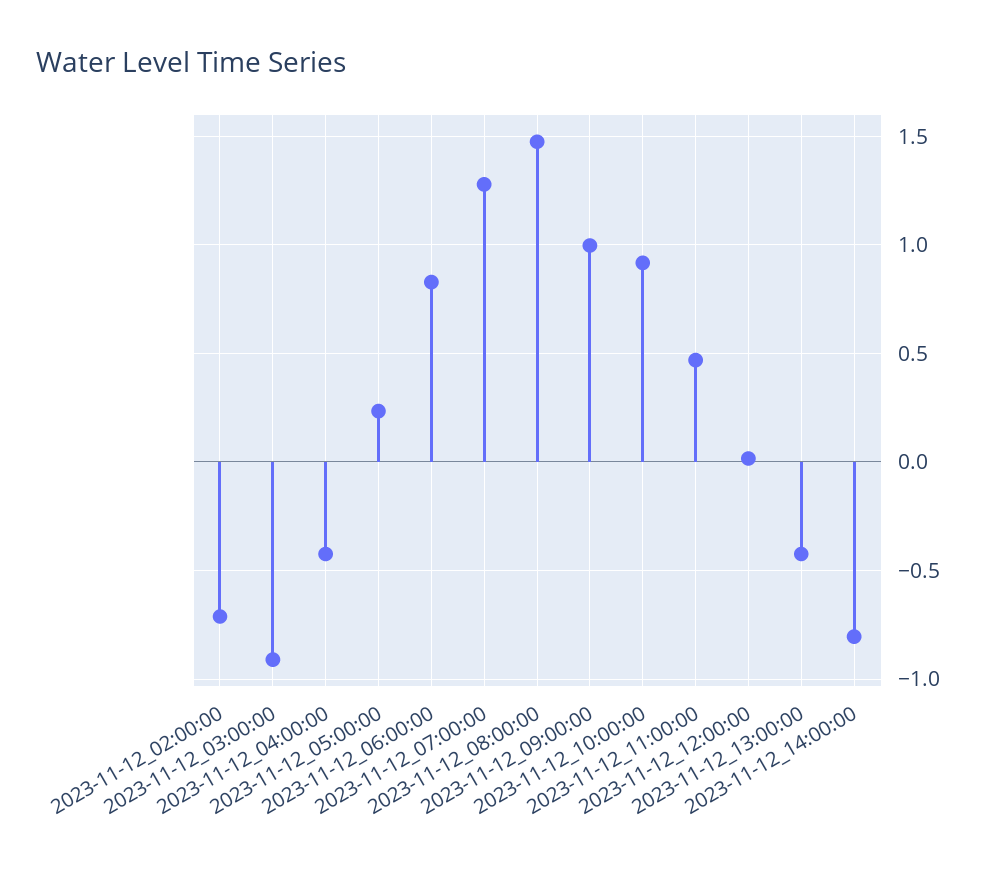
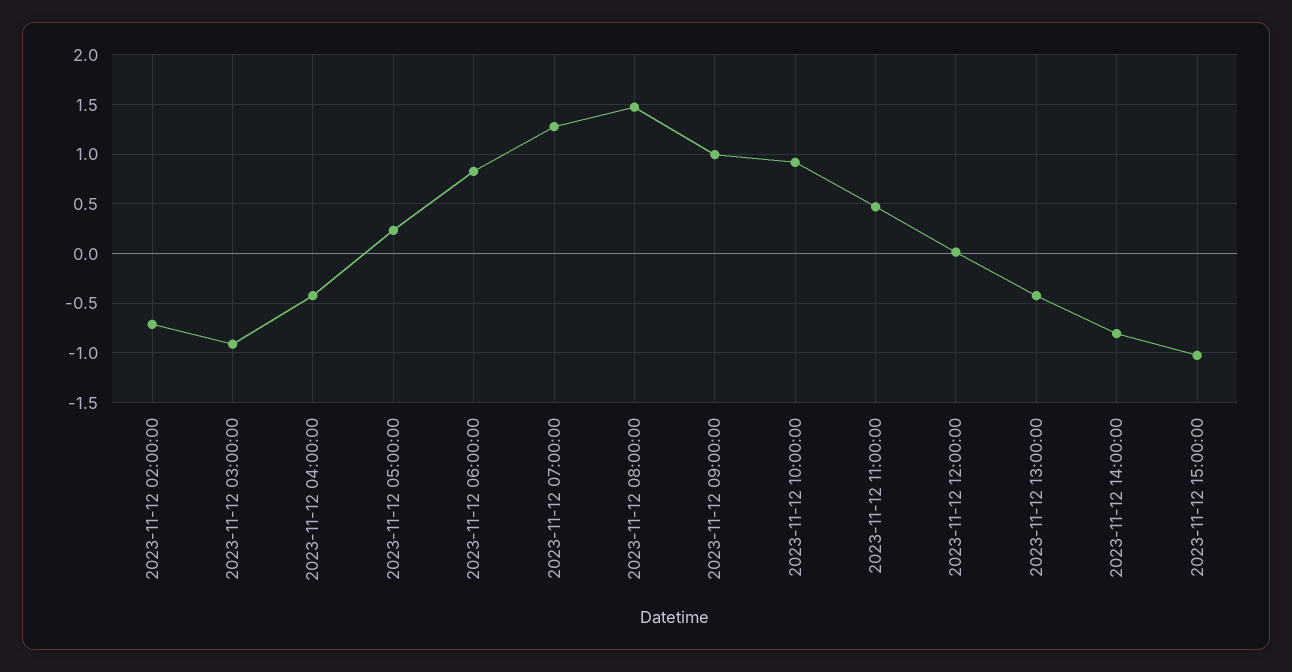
2023-11-12 15:00:00: none -> -1

